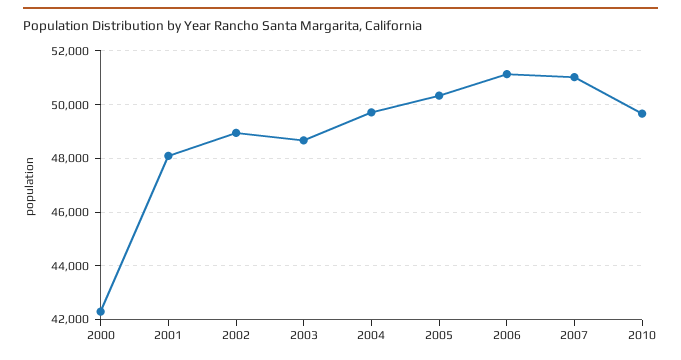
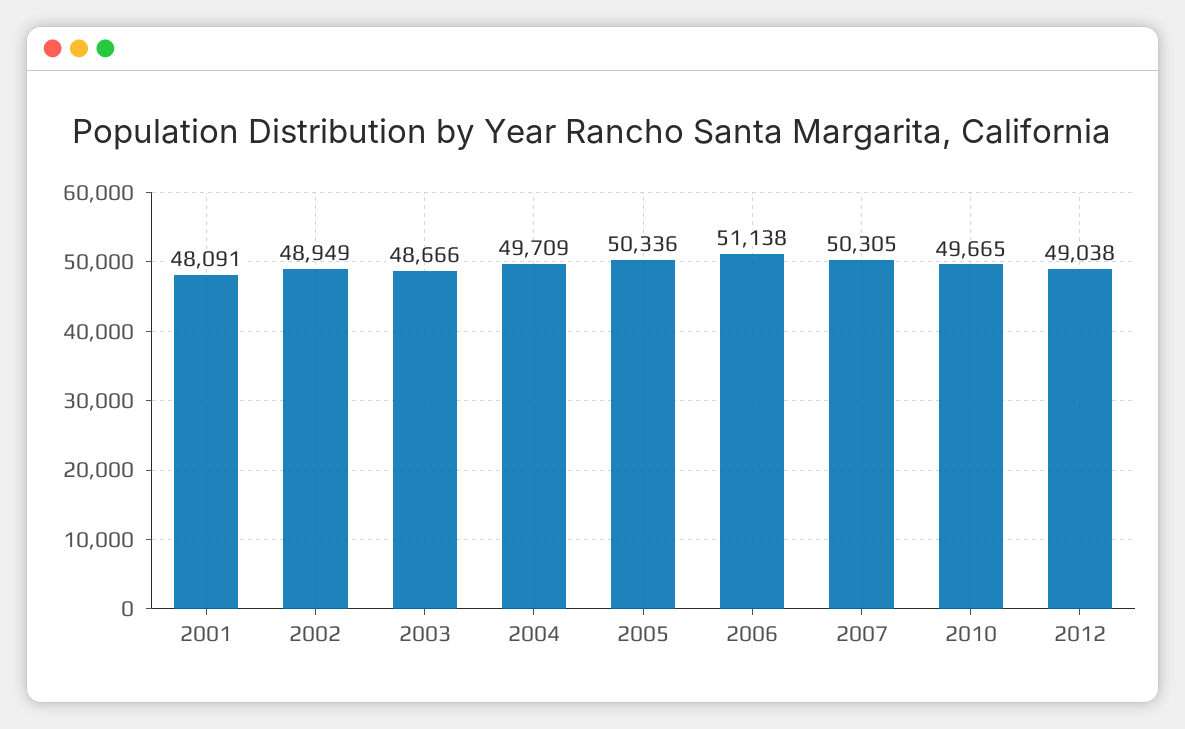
2000: 42250 -> none
2007: 51000 -> 50305
2012: none -> 49038

